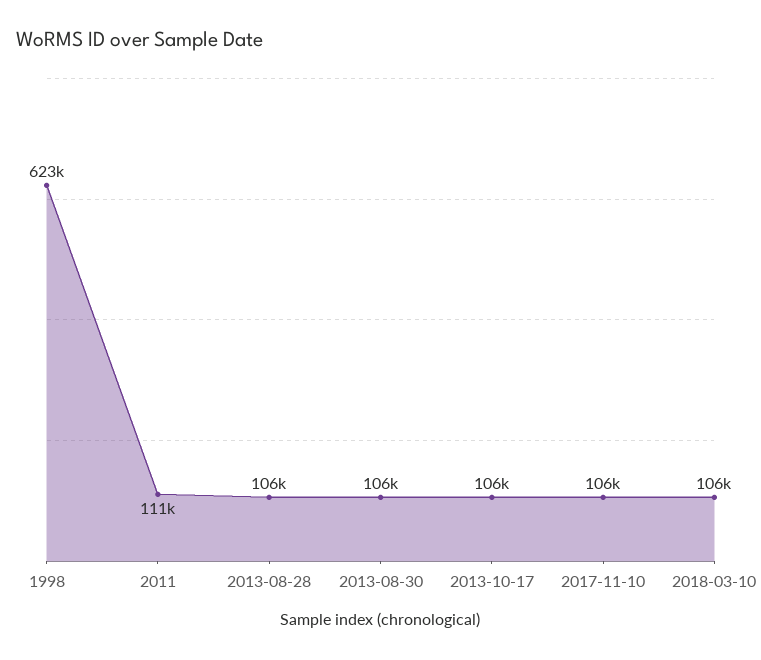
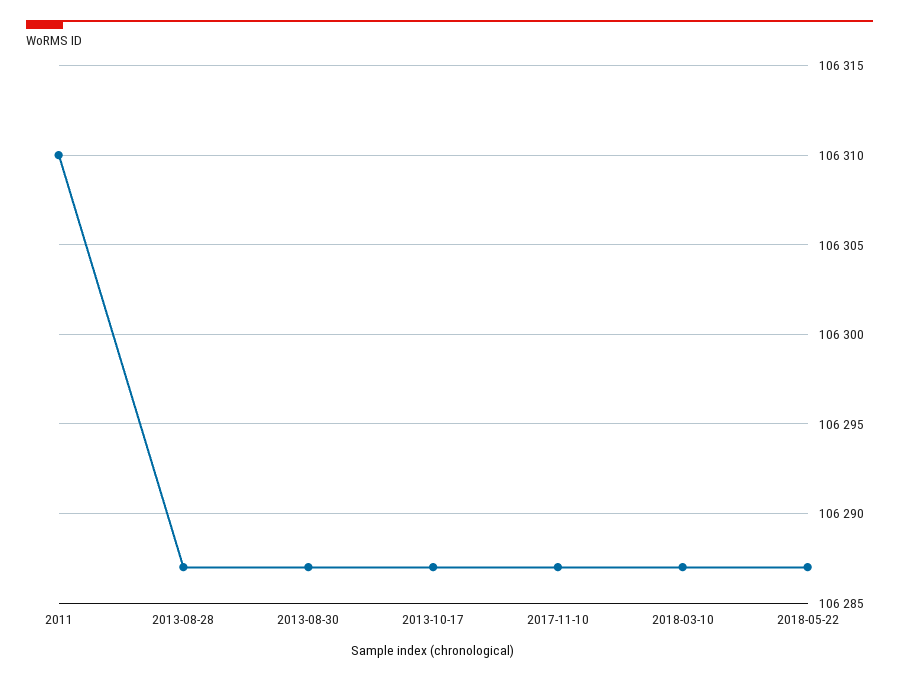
1998: 623000 -> none
2011: 111000 -> 106310
2018-05-22: none -> 106287

